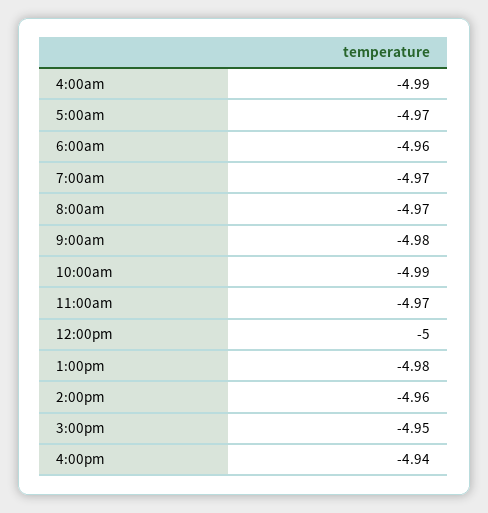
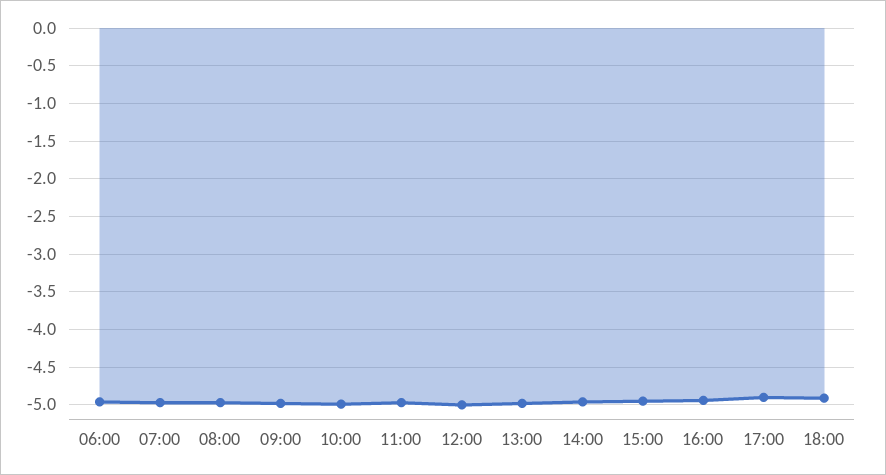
4:00am: -4.99 -> none
5:00am: -4.97 -> none
17:00: none -> -4.9
18:00: none -> -4.9

